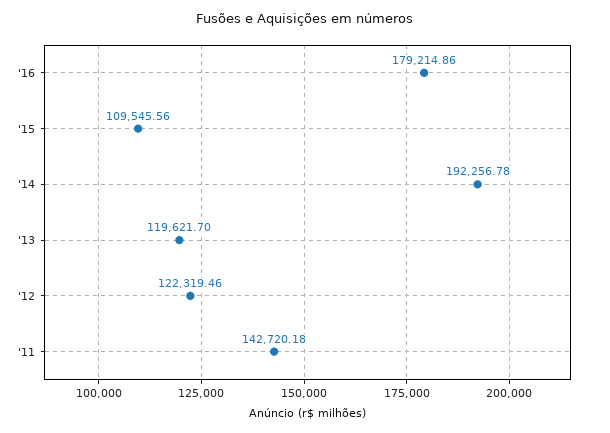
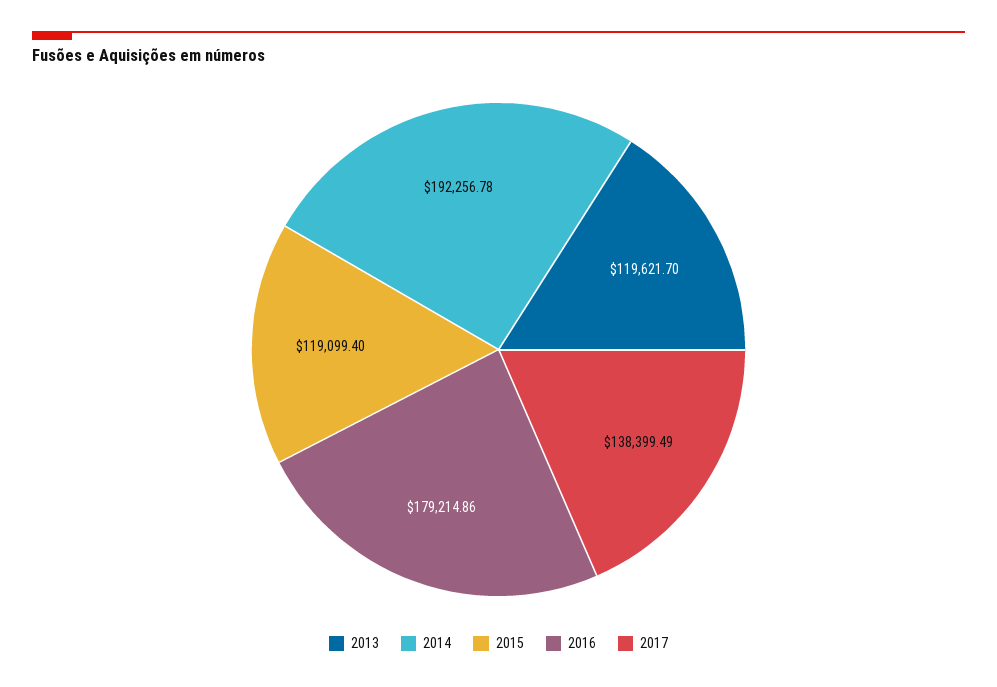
'15: 109545.56 -> 119099.4
'12: 122319.46 -> none
'11: 142720.18 -> none
2017: none -> 138399.49

